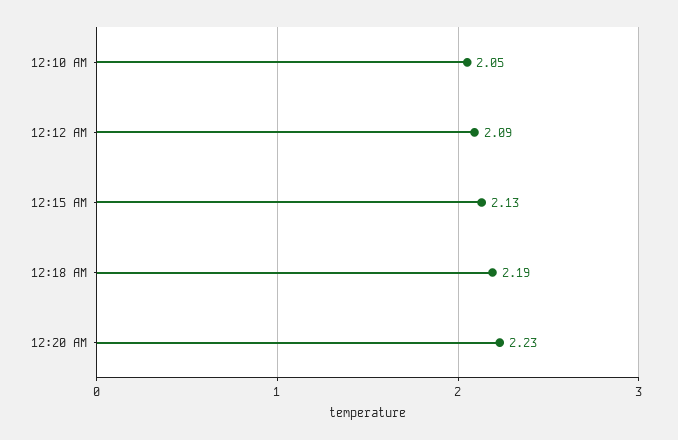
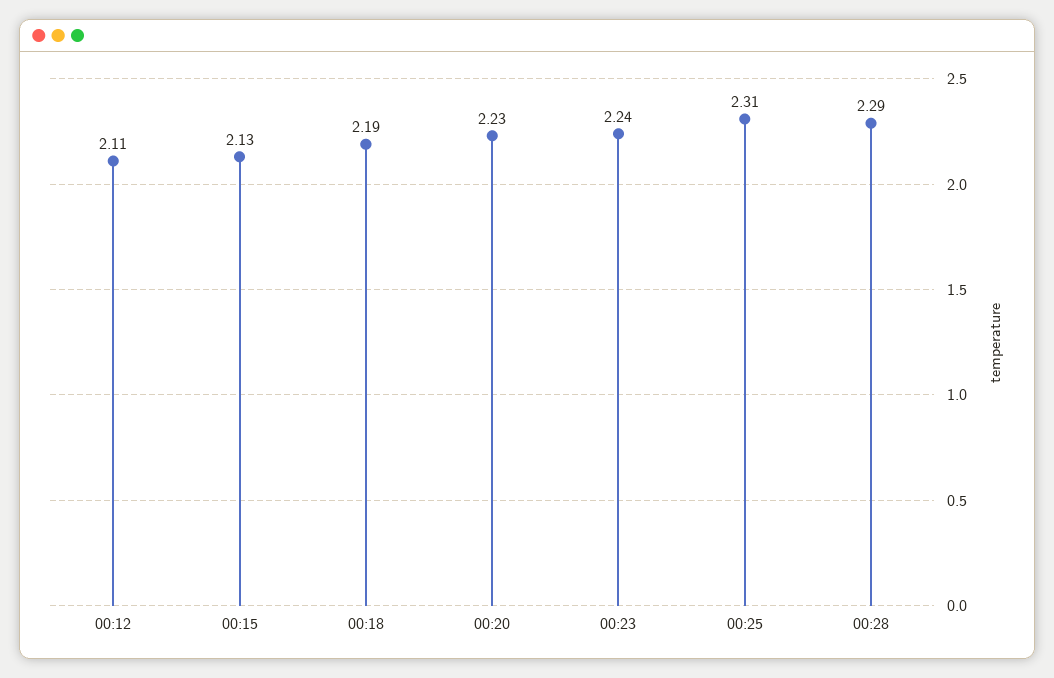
12:10 AM: 2.05 -> none
12:12 AM: 2.09 -> 2.11
00:23: none -> 2.24
00:25: none -> 2.31
00:28: none -> 2.29

